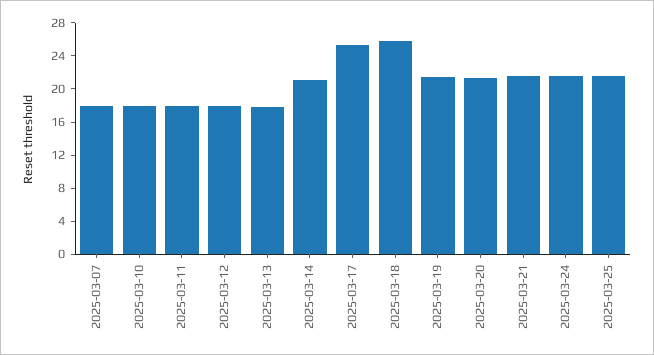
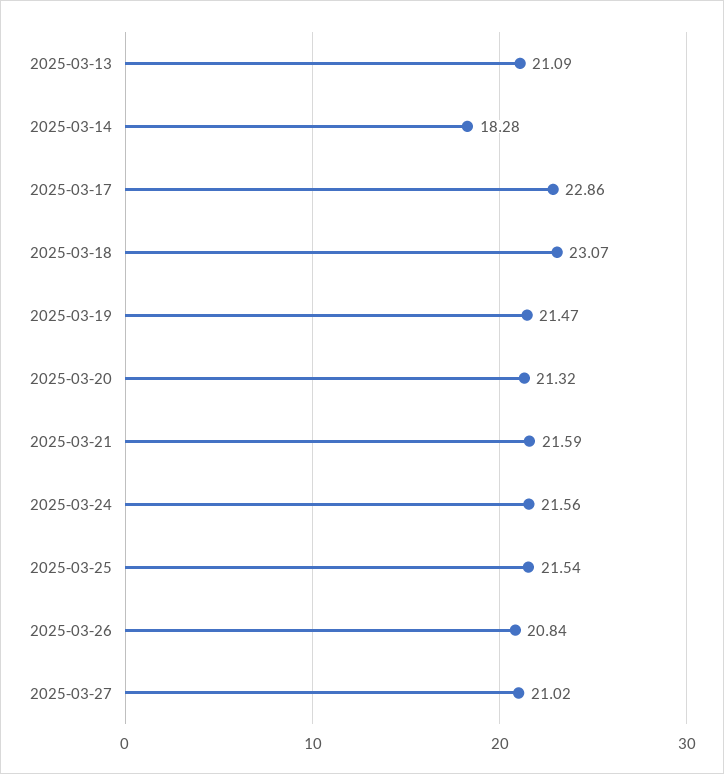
2025-03-07: 18 -> none
2025-03-10: 18 -> none
2025-03-11: 18 -> none
2025-03-12: 18 -> none
2025-03-13: 18 -> 21.09
2025-03-14: 21 -> 18.28
2025-03-17: 25 -> 22.86
2025-03-18: 26 -> 23.07
2025-03-26: none -> 20.84
2025-03-27: none -> 21.02

